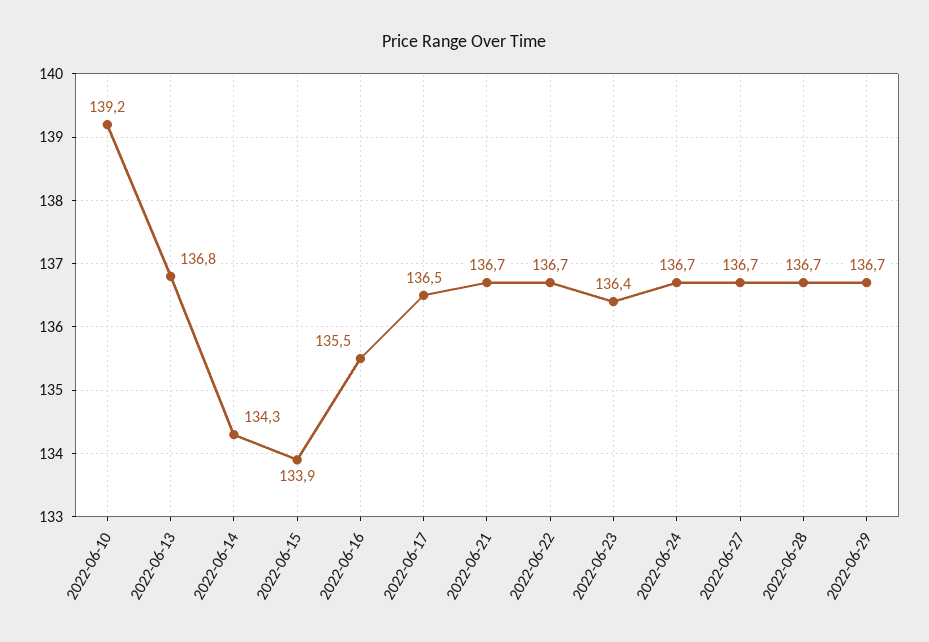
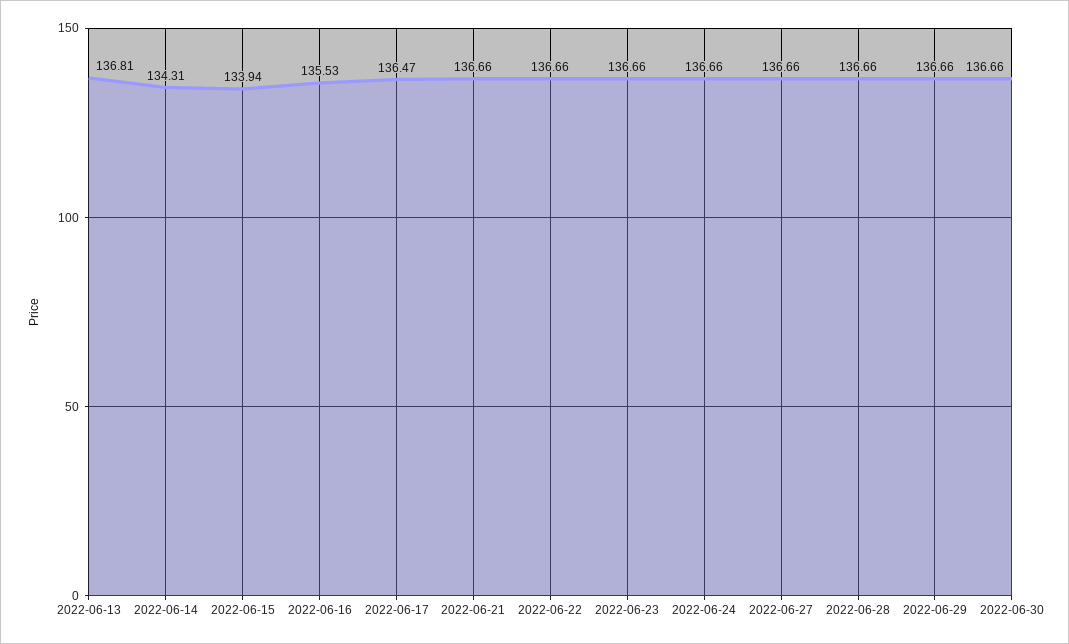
2022-06-10: 139.2 -> none
2022-06-23: 136.4 -> 136.66
2022-06-30: none -> 136.66

